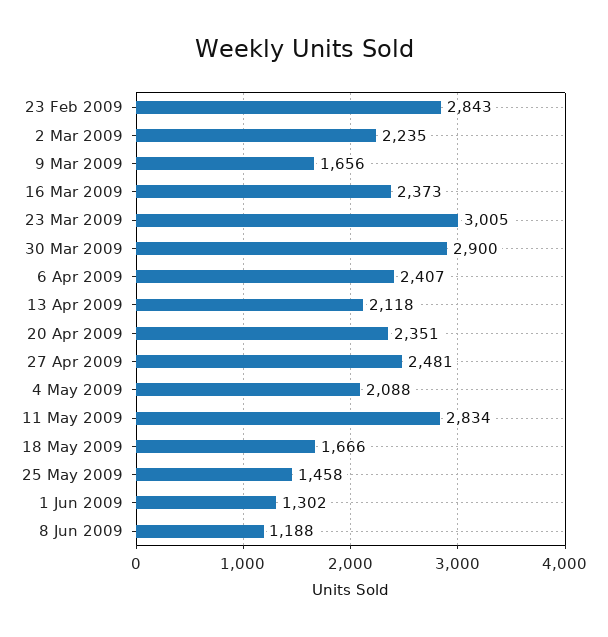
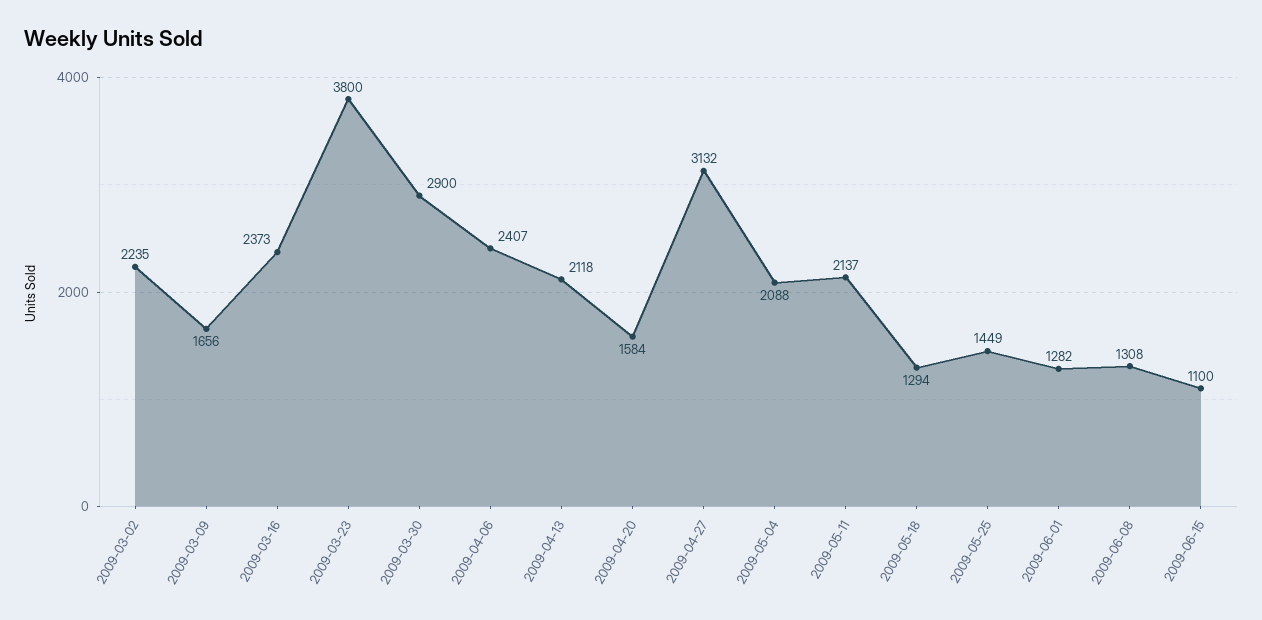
23 Feb 2009: 2843 -> none
23 Mar 2009: 3005 -> 3800
20 Apr 2009: 2351 -> 1584
27 Apr 2009: 2481 -> 3132
11 May 2009: 2834 -> 2137
18 May 2009: 1666 -> 1294
25 May 2009: 1458 -> 1449
1 Jun 2009: 1302 -> 1282
8 Jun 2009: 1188 -> 1308
2009-06-15: none -> 1100

